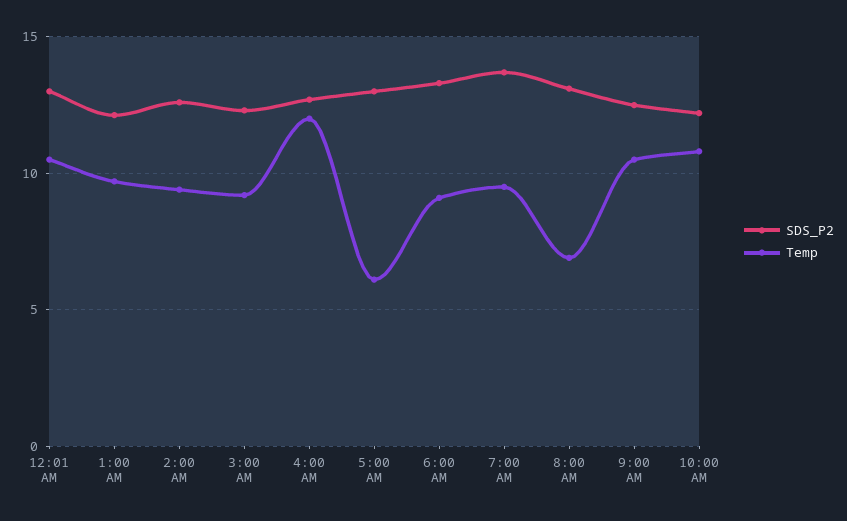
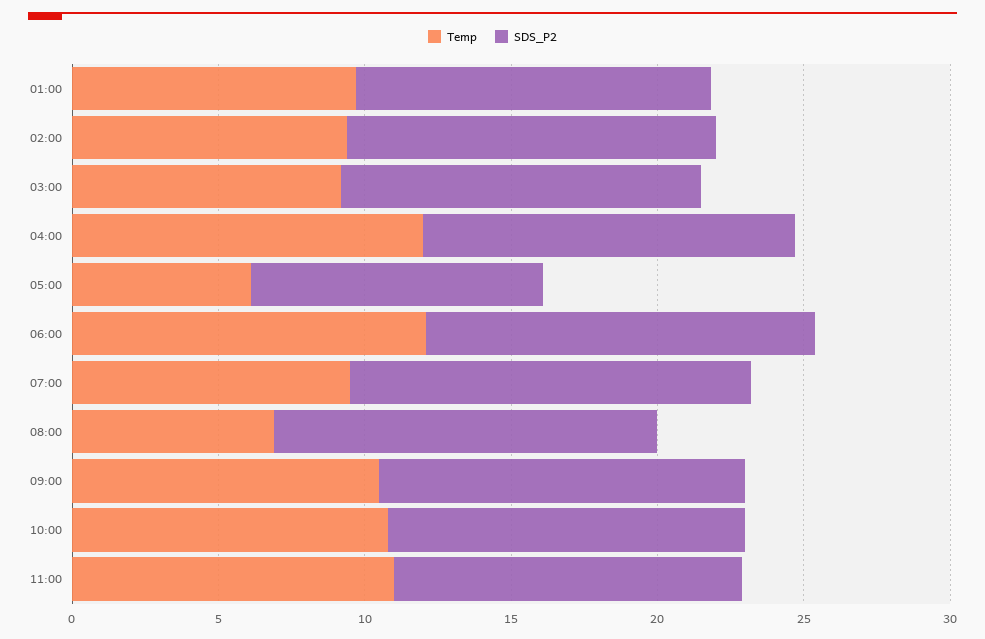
SDS_P2, 12:01 AM: 13 -> none
Temp, 12:01 AM: 10.5 -> none
SDS_P2, 5:00 AM: 13 -> 10
Temp, 6:00 AM: 9 -> 12
Temp, 11:00: none -> 11
SDS_P2, 11:00: none -> 12

